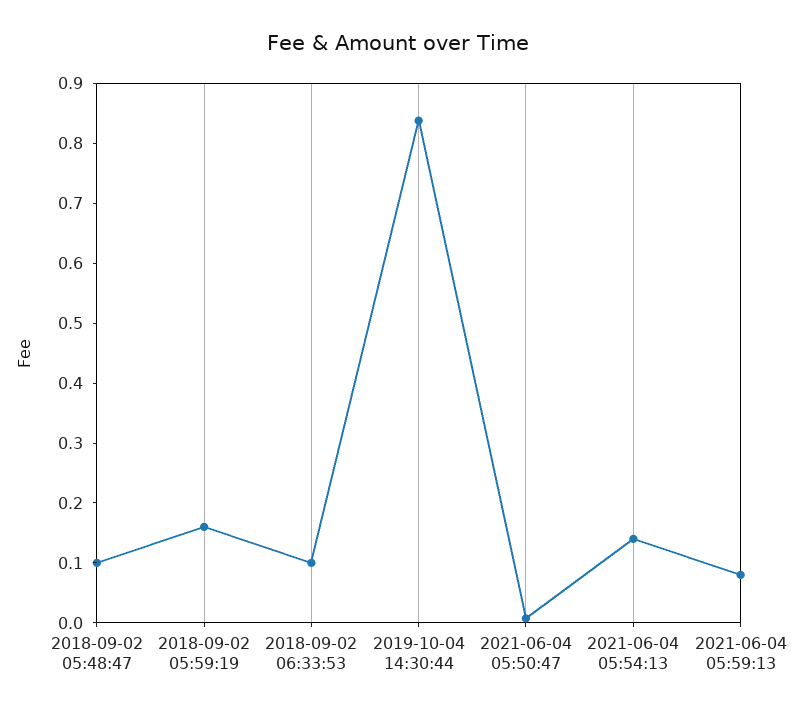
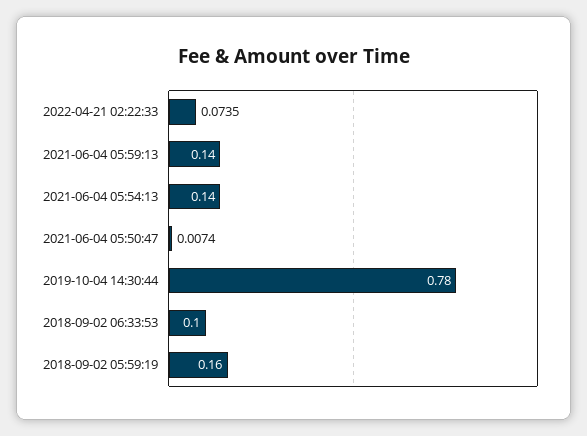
2018-09-02 05:48:47: 0.1 -> none
2019-10-04 14:30:44: 0.84 -> 0.78
2021-06-04 05:59:13: 0.08 -> 0.14
2022-04-21 02:22:33: none -> 0.0735

